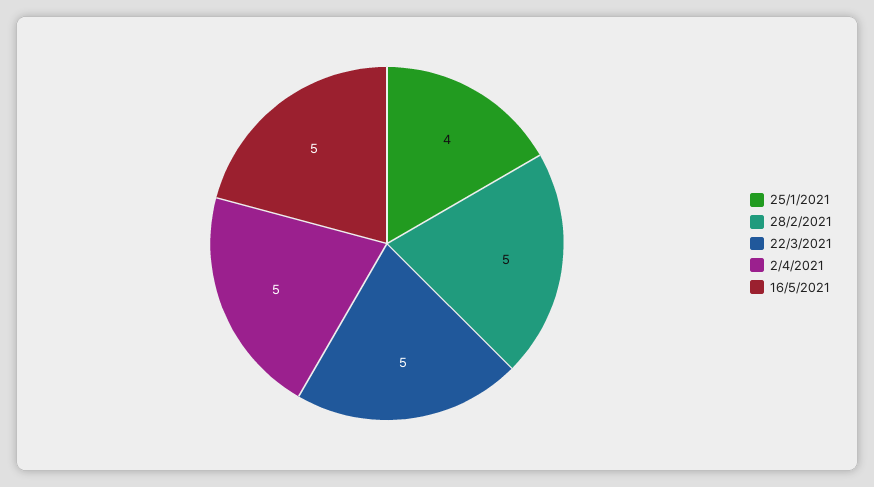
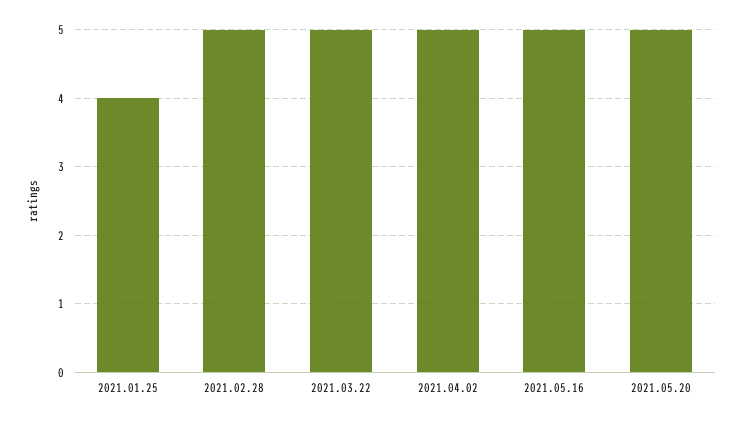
2021.05.20: none -> 5

